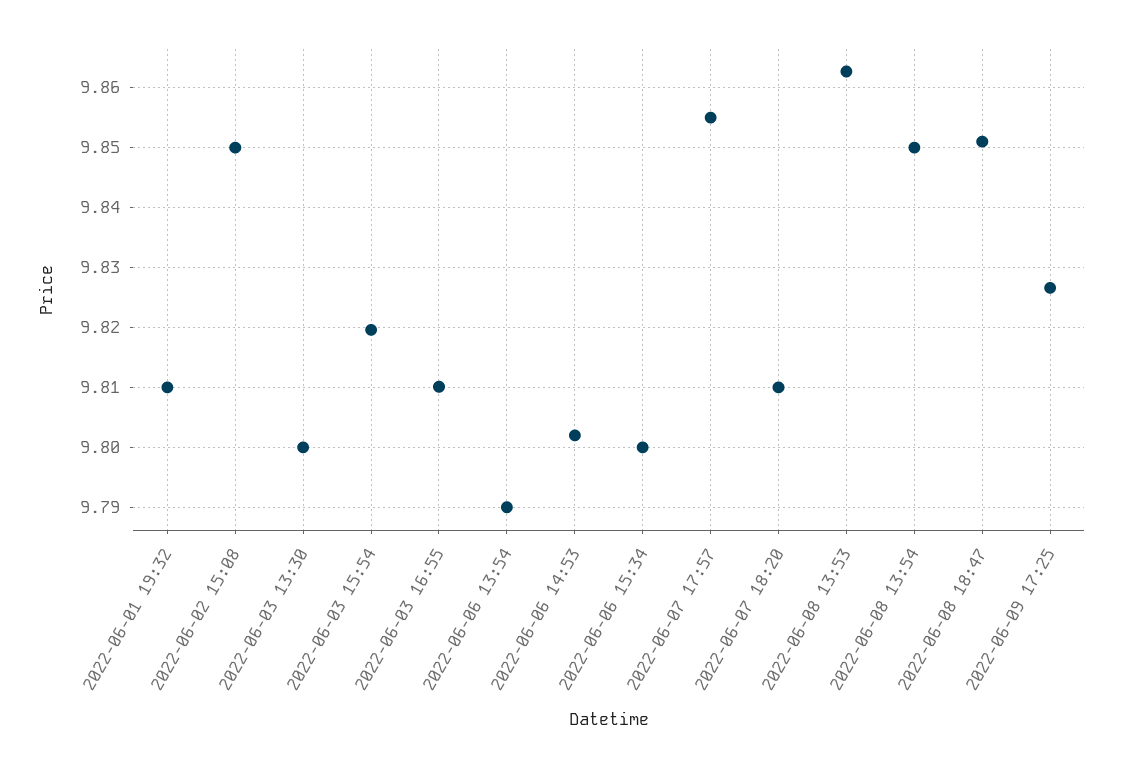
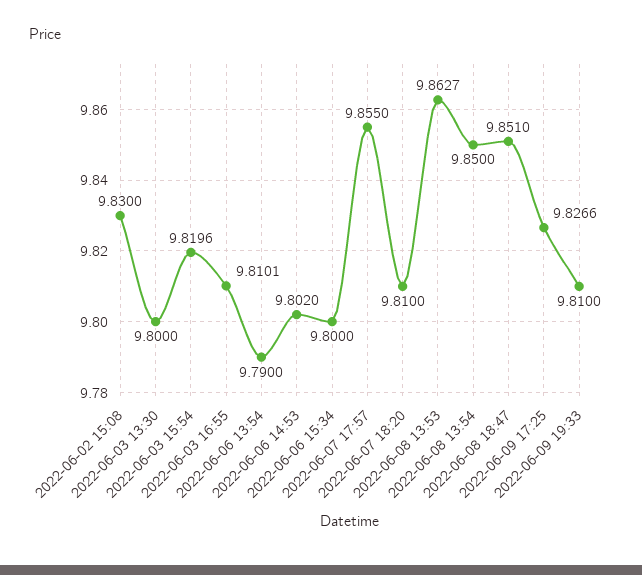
2022-06-01 19:32: 9.81 -> none
2022-06-02 15:08: 9.85 -> 9.83
2022-06-09 19:33: none -> 9.81

